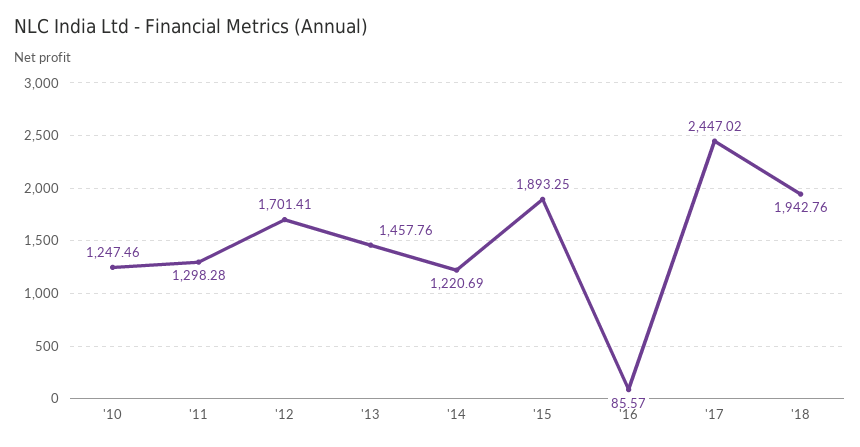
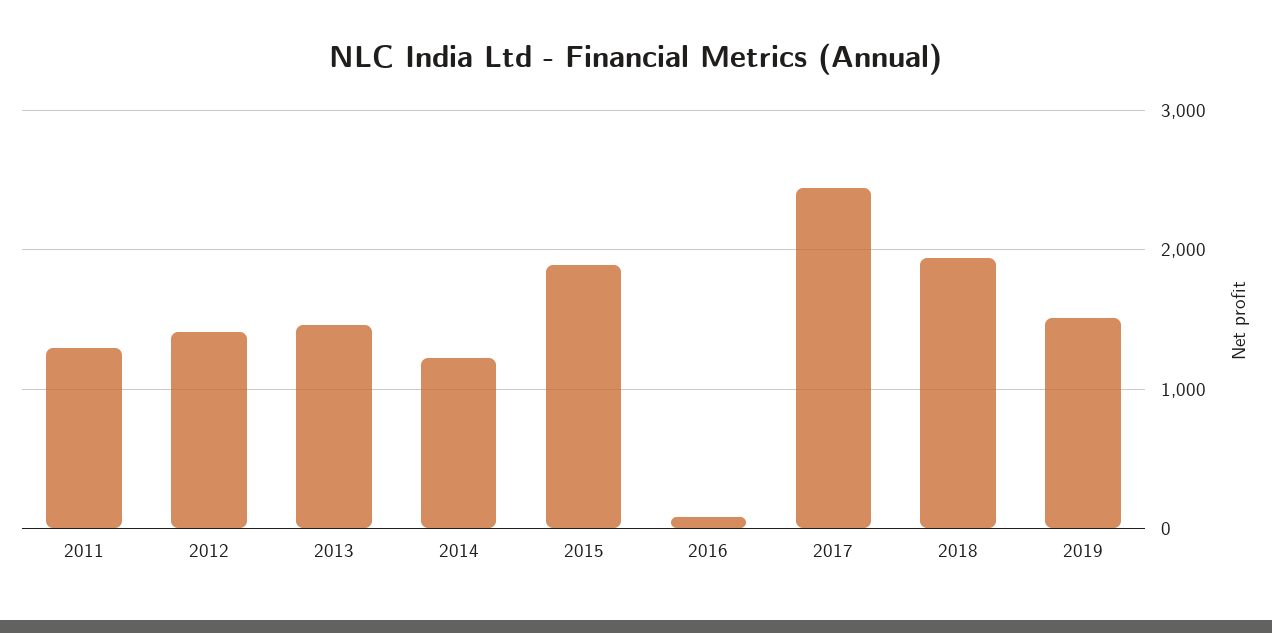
'10: 1247.46 -> none
'12: 1701.41 -> 1400
2019: none -> 1500

